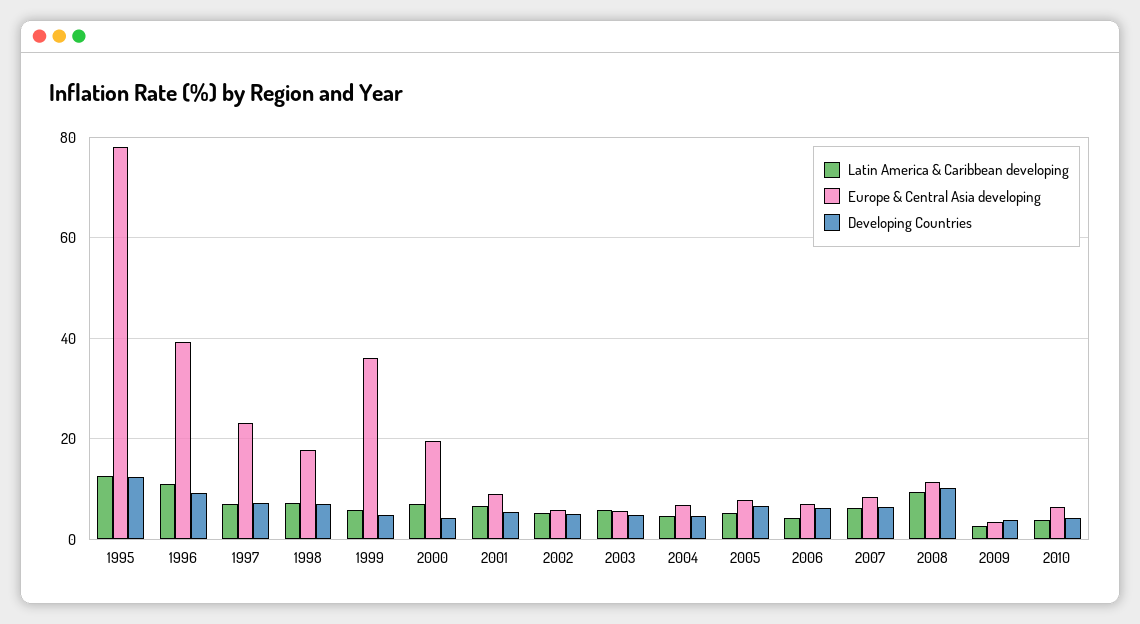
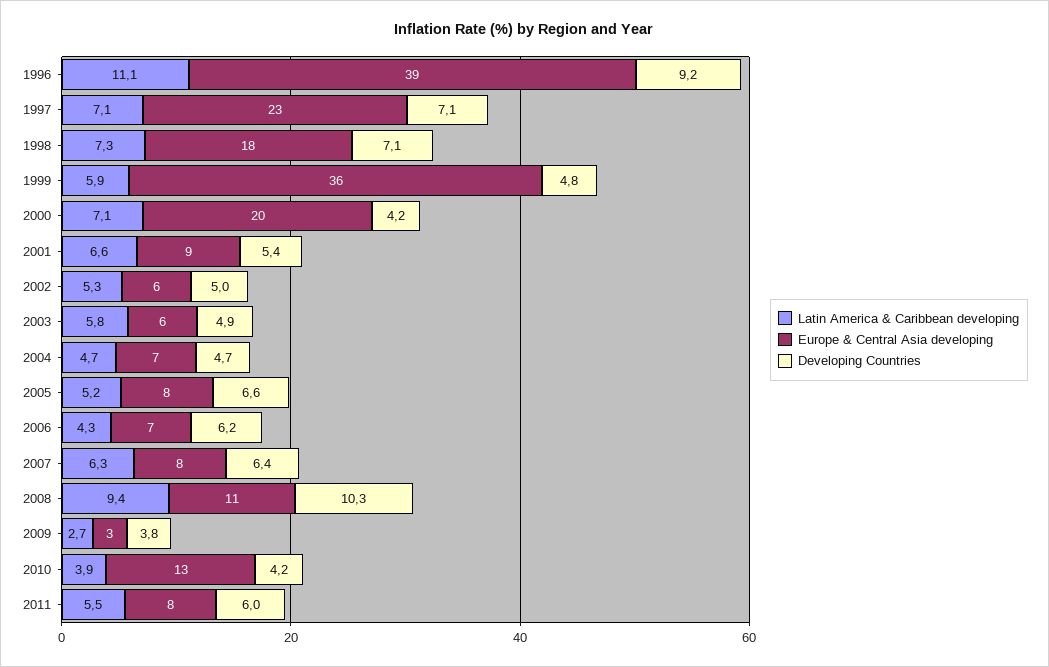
Latin America & Caribbean developing, 1995: 12 -> none
Europe & Central Asia developing, 1995: 78 -> none
Developing Countries, 1995: 12 -> none
Europe & Central Asia developing, 2010: 6 -> 13
Latin America & Caribbean developing, 2011: none -> 5.5
Europe & Central Asia developing, 2011: none -> 8
Developing Countries, 2011: none -> 6

